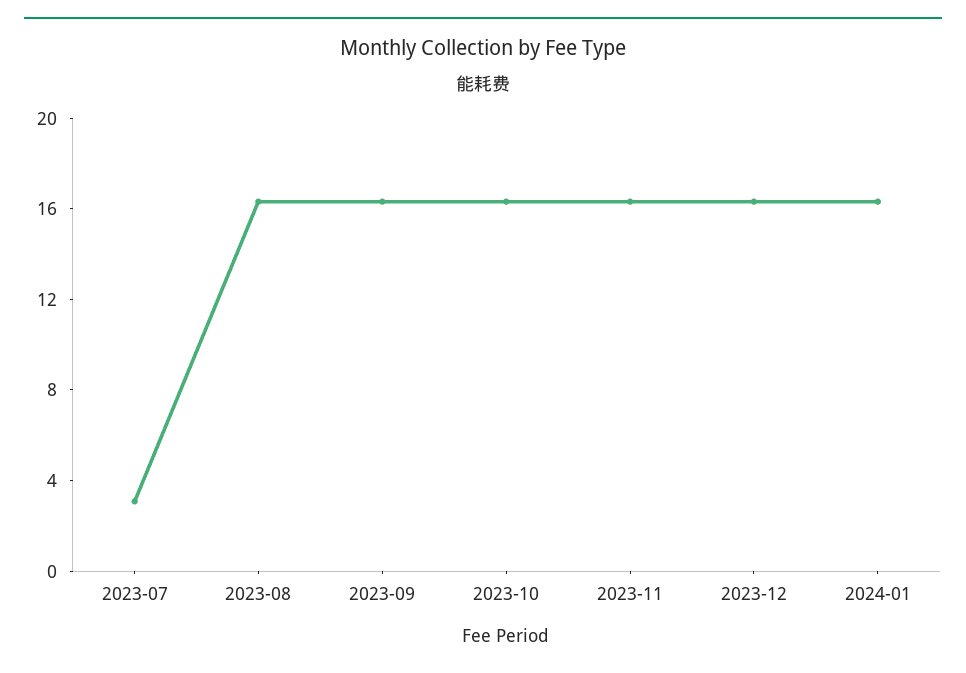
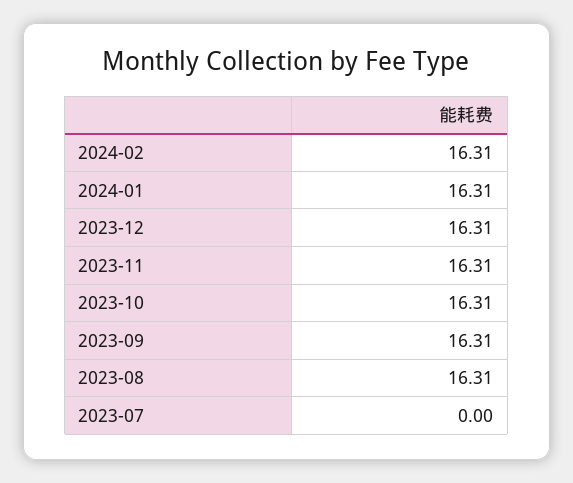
2023-07: 3 -> 0
2024-02: none -> 16.31

